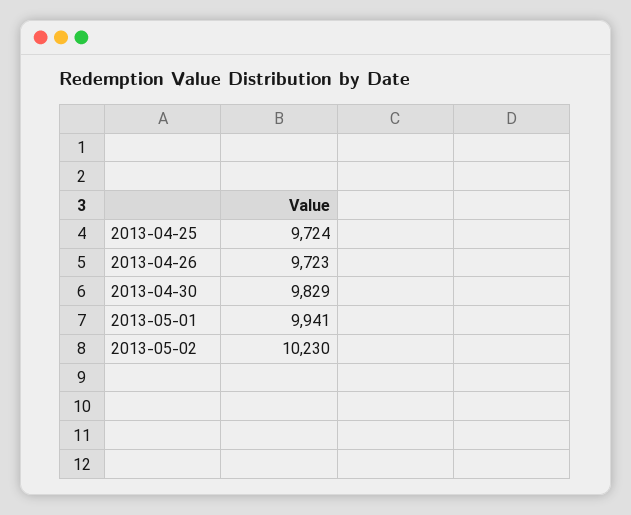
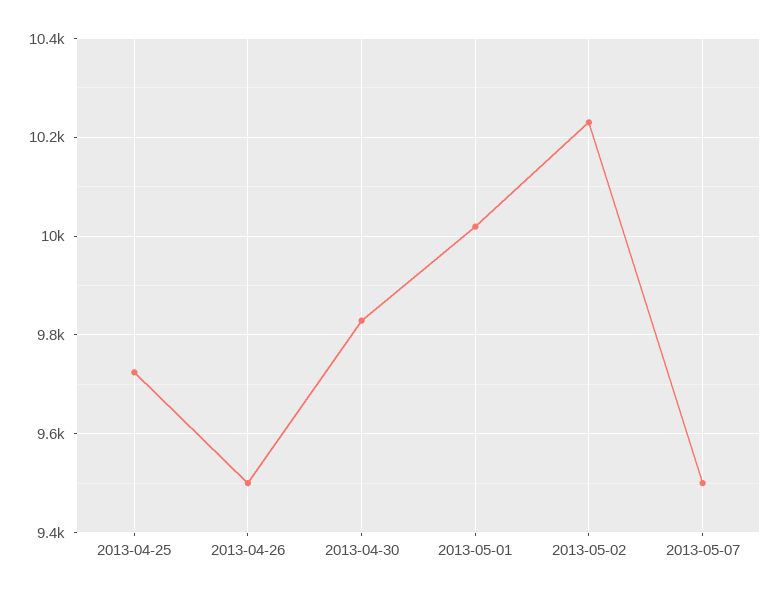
2013-04-26: 9723 -> 9500
2013-05-01: 9941 -> 10020
2013-05-07: none -> 9500

